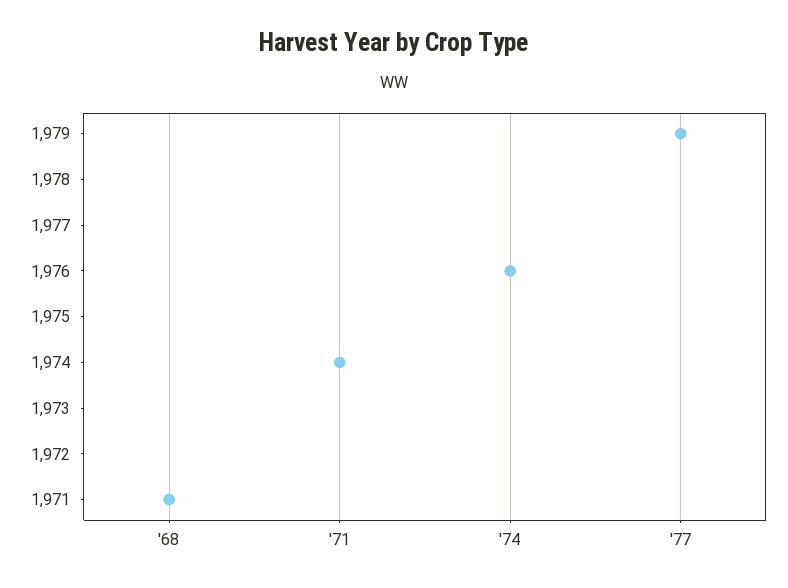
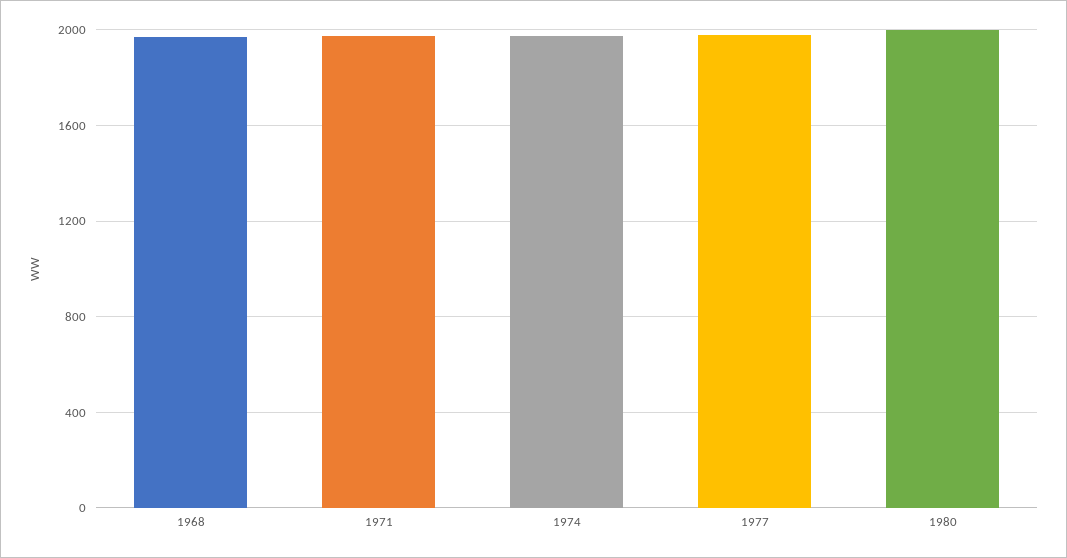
1980: none -> 2000

